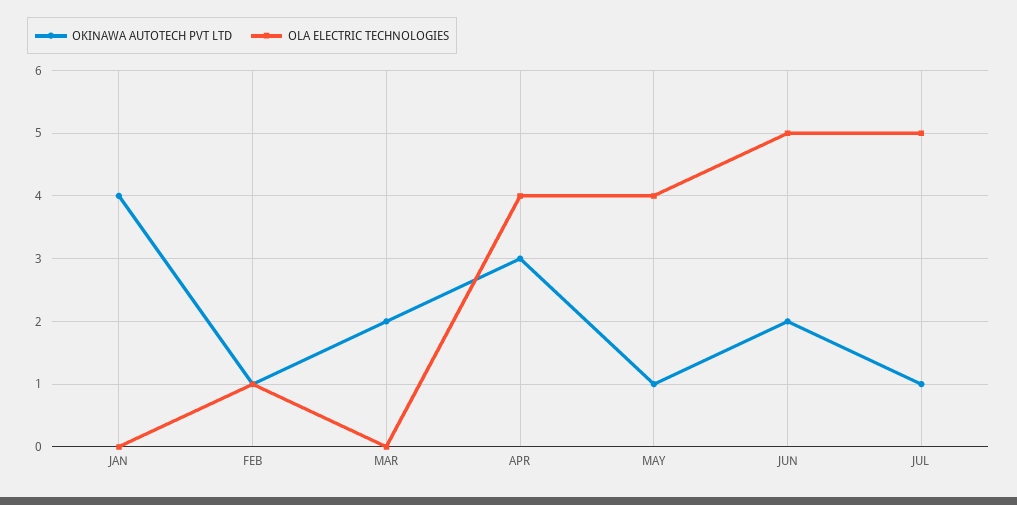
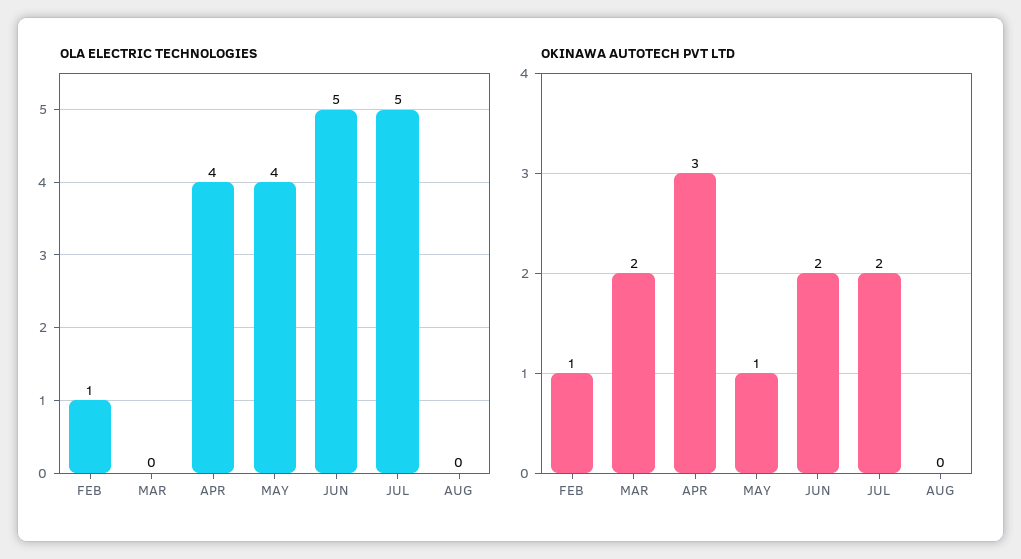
OKINAWA AUTOTECH PVT LTD, JAN: 4 -> none
OLA ELECTRIC TECHNOLOGIES, JAN: 0 -> none
OKINAWA AUTOTECH PVT LTD, JUL: 1 -> 2
OLA ELECTRIC TECHNOLOGIES, AUG: none -> 0
OKINAWA AUTOTECH PVT LTD, AUG: none -> 0

